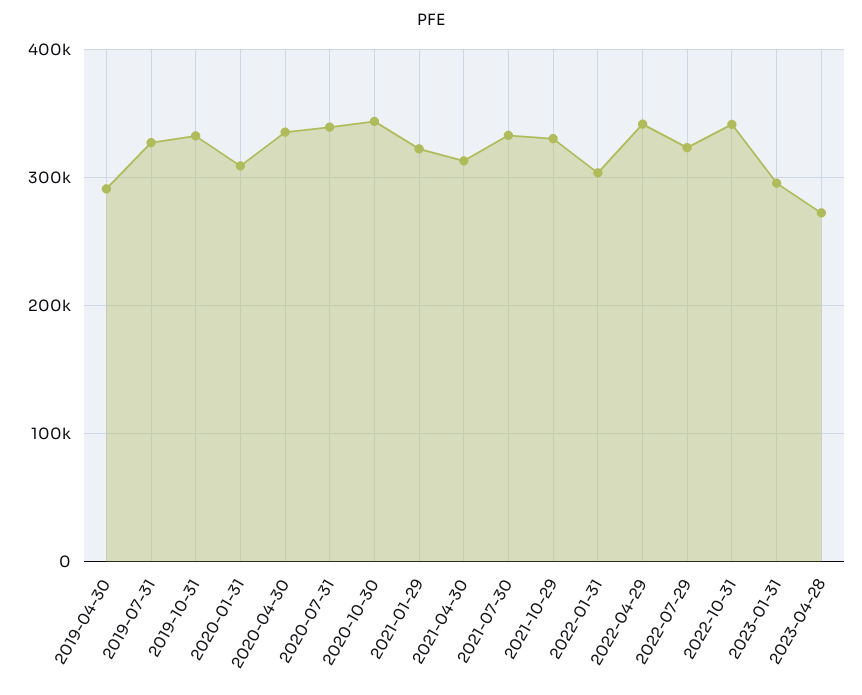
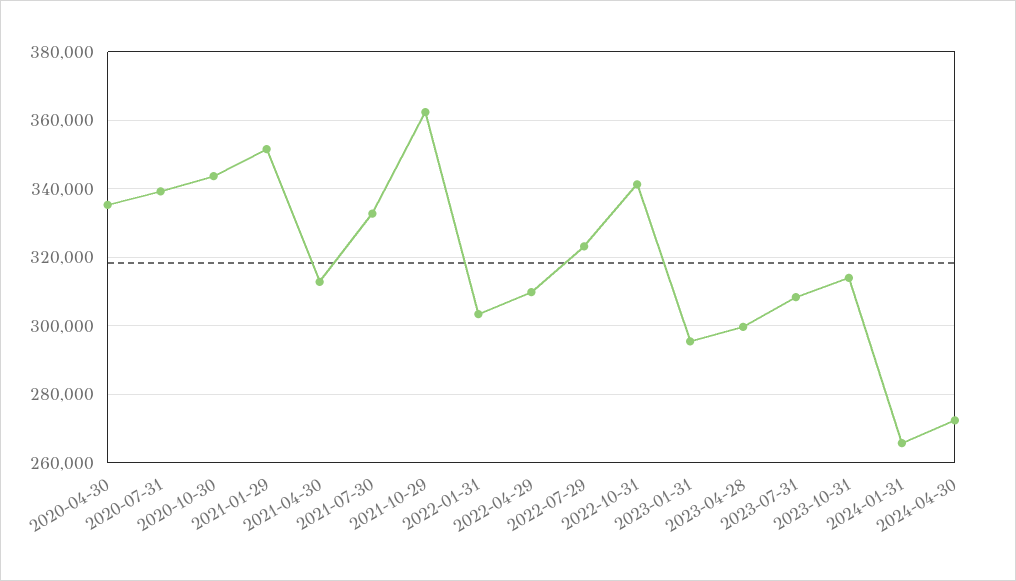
2019-04-30: 290000 -> none
2019-07-31: 330000 -> none
2019-10-31: 330000 -> none
2020-01-31: 310000 -> none
2021-01-29: 320000 -> 352000
2021-10-29: 330000 -> 362000
2022-04-29: 340000 -> 310000
2023-04-28: 270000 -> 300000
2023-07-31: none -> 308000
2023-10-31: none -> 314000
2024-01-31: none -> 266000
2024-04-30: none -> 272000

